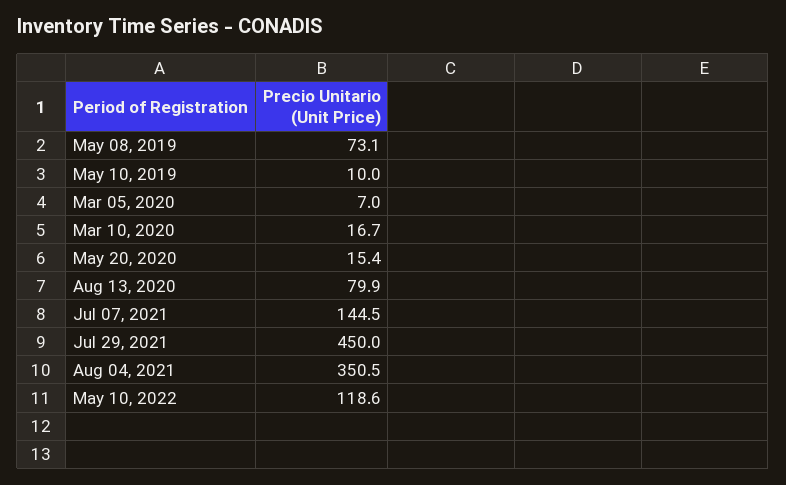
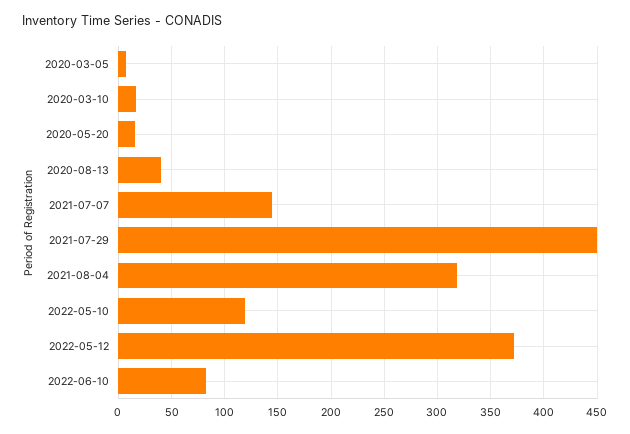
May 08, 2019: 73.1 -> none
May 10, 2019: 10 -> none
Aug 13, 2020: 79.9 -> 40
Aug 04, 2021: 350.5 -> 320
2022-05-12: none -> 370
2022-06-10: none -> 80

